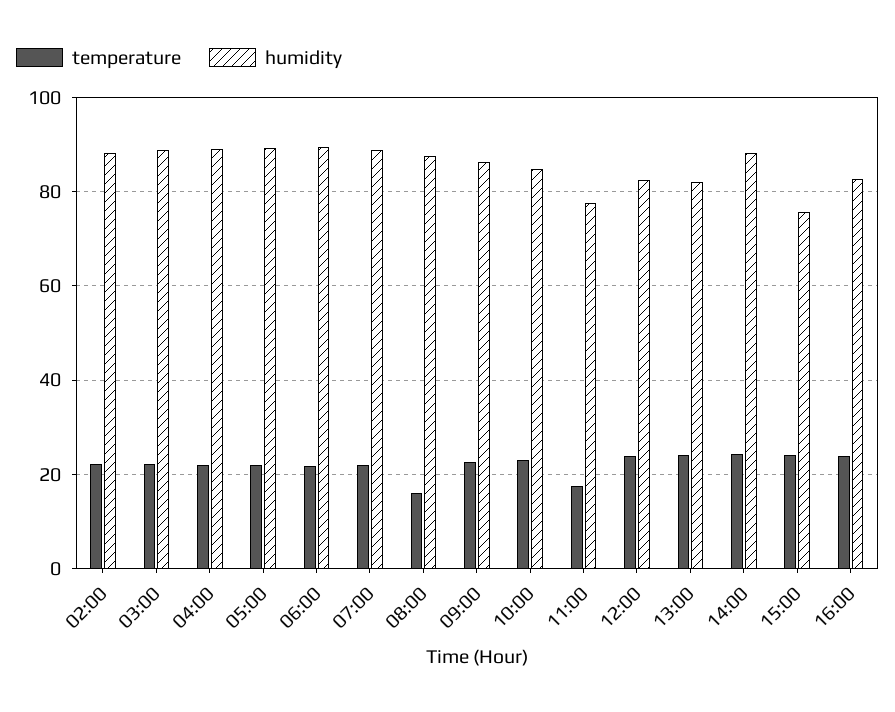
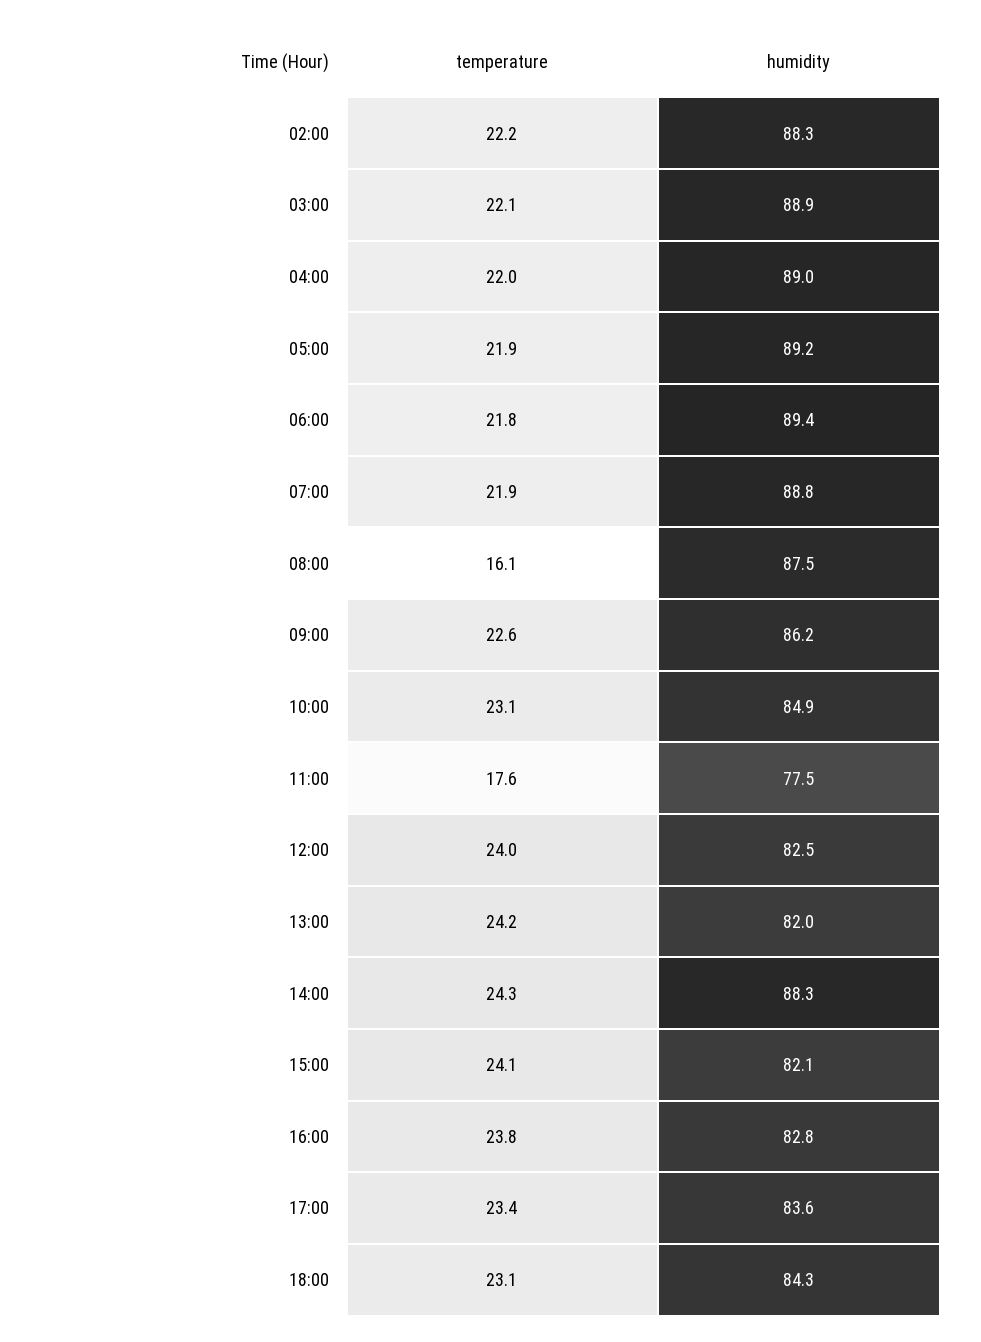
humidity, 15:00: 76 -> 82.1
temperature, 17:00: none -> 23.4
humidity, 17:00: none -> 83.6
temperature, 18:00: none -> 23.1
humidity, 18:00: none -> 84.3

